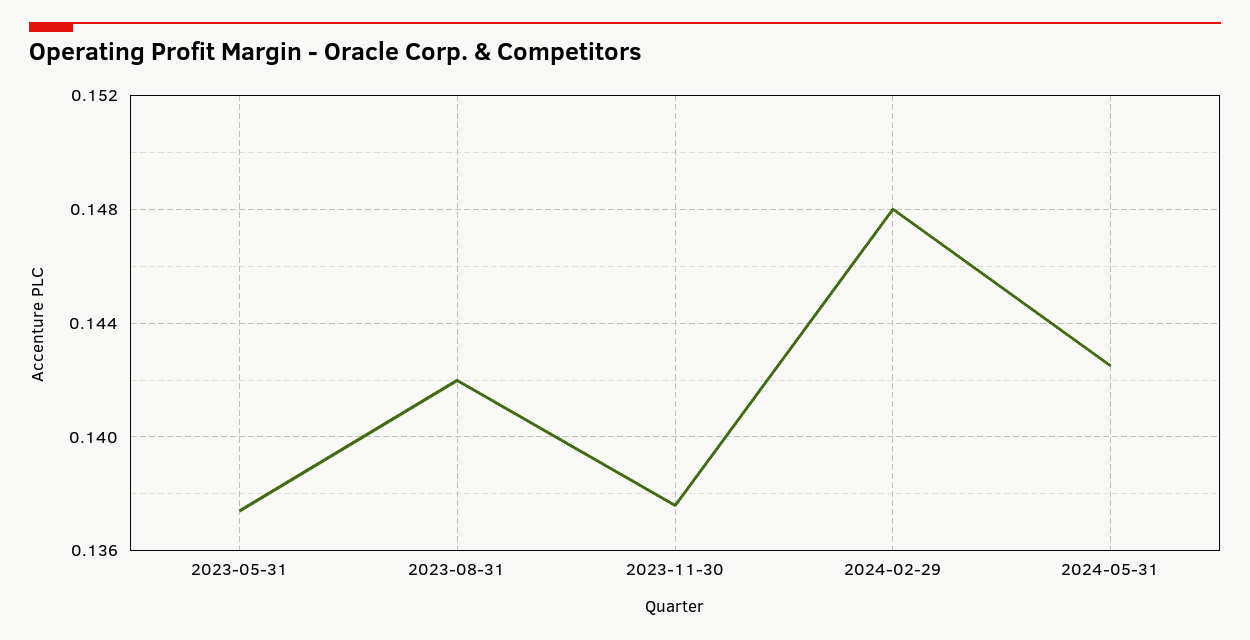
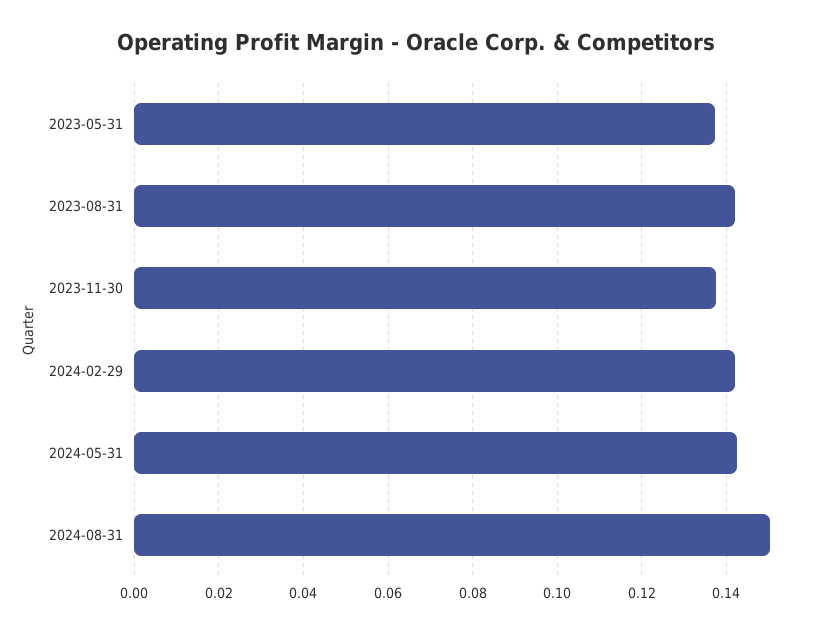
2024-02-29: 0.148 -> 0.142
2024-08-31: none -> 0.15

